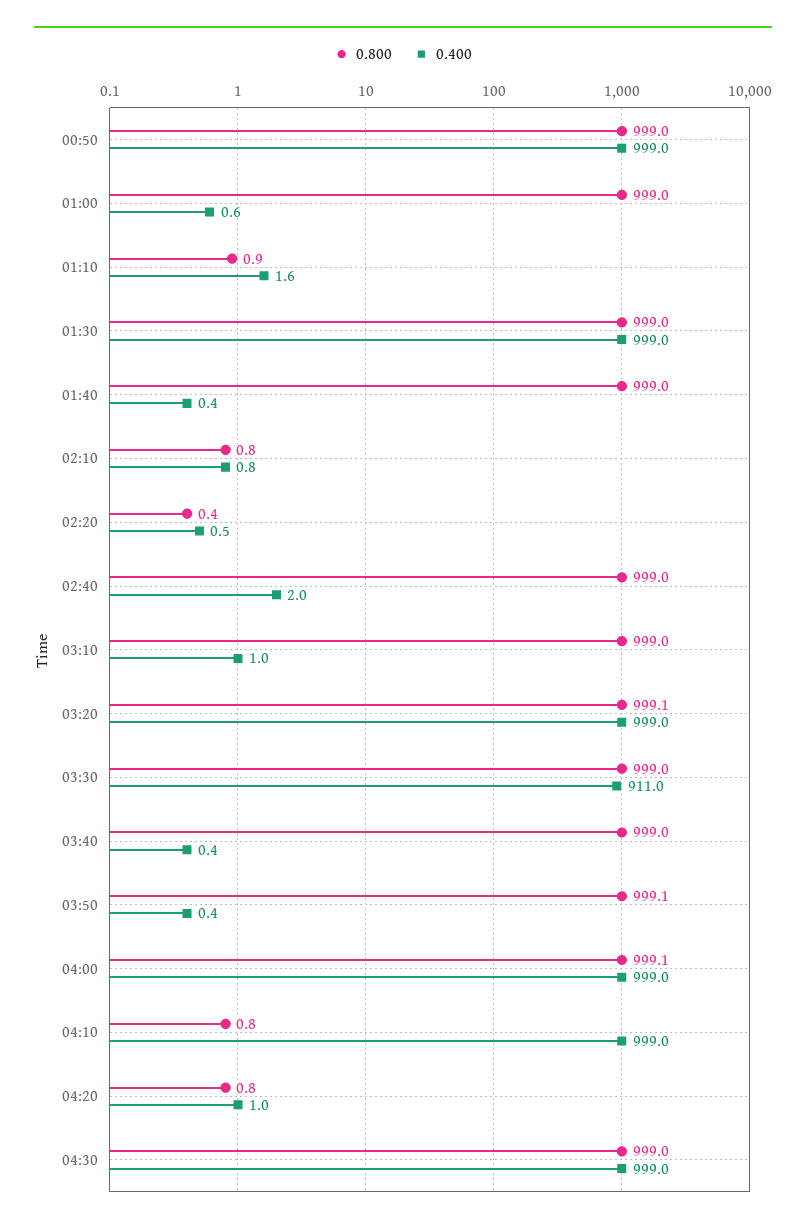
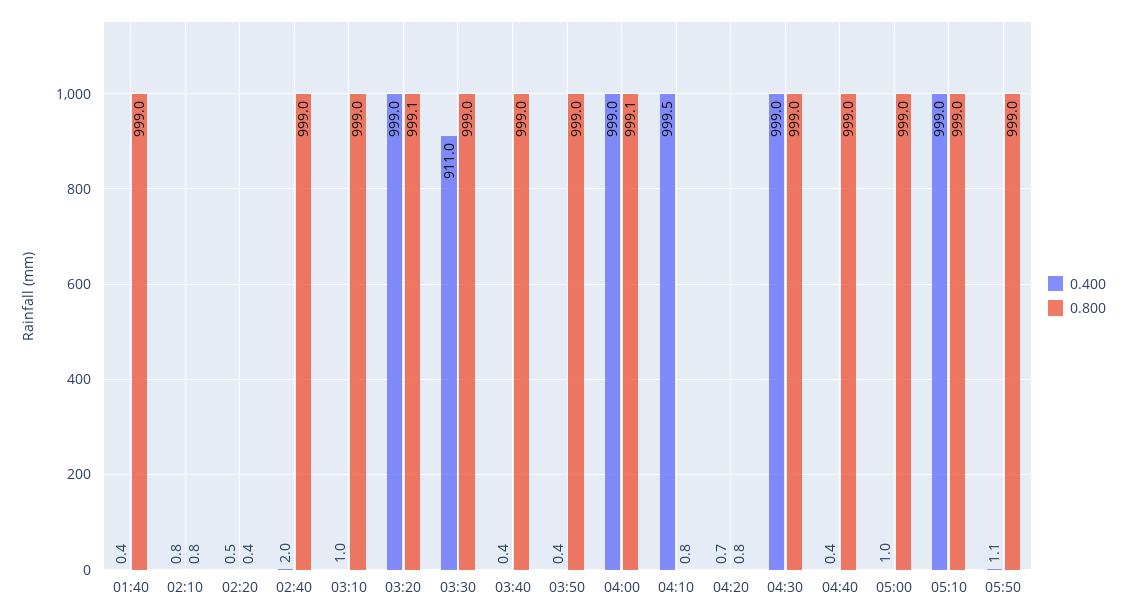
0.800, 00:50: 999 -> none
0.400, 00:50: 999 -> none
0.800, 01:00: 999 -> none
0.400, 01:00: 0.6 -> none
0.800, 01:10: 0.9 -> none
0.400, 01:10: 1.6 -> none
0.800, 01:30: 999 -> none
0.400, 01:30: 999 -> none
0.800, 03:50: 999.1 -> 999
0.400, 04:10: 999 -> 999.5
0.400, 04:20: 1 -> 0.7
0.400, 04:40: none -> 0.4
0.800, 04:40: none -> 999
0.400, 05:00: none -> 1
0.800, 05:00: none -> 999
0.400, 05:10: none -> 999
0.800, 05:10: none -> 999
0.400, 05:50: none -> 1.1
0.800, 05:50: none -> 999

